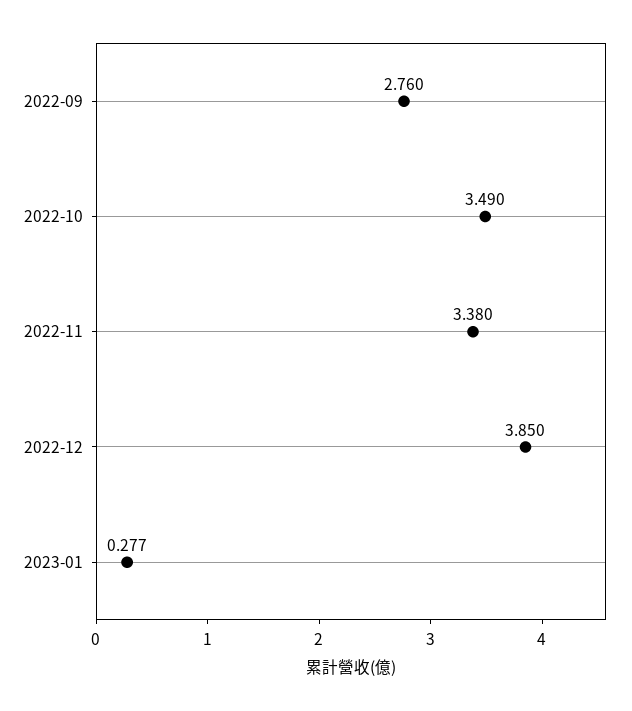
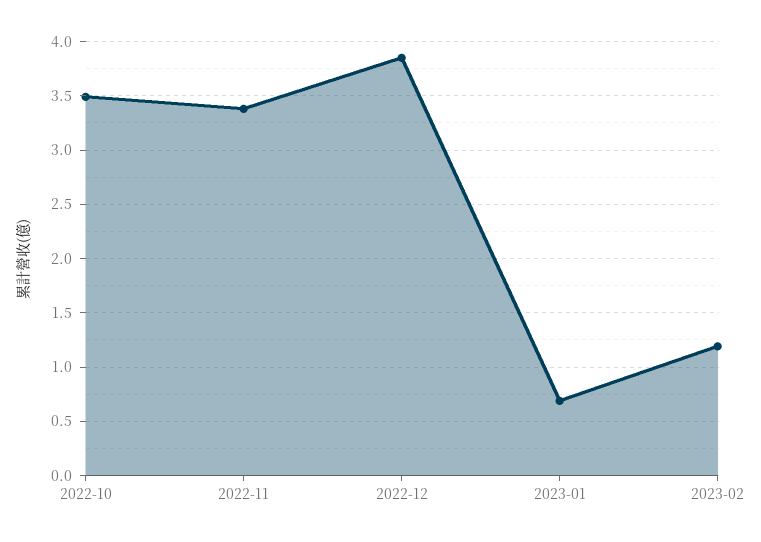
2022-09: 2.76 -> none
2023-01: 0.277 -> 0.7
2023-02: none -> 1.2

